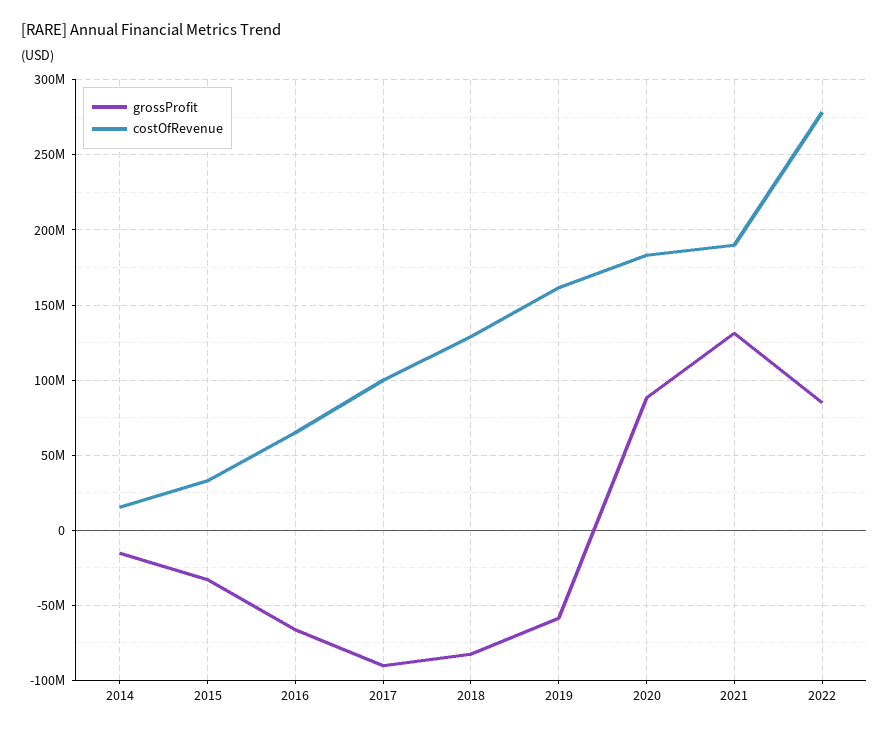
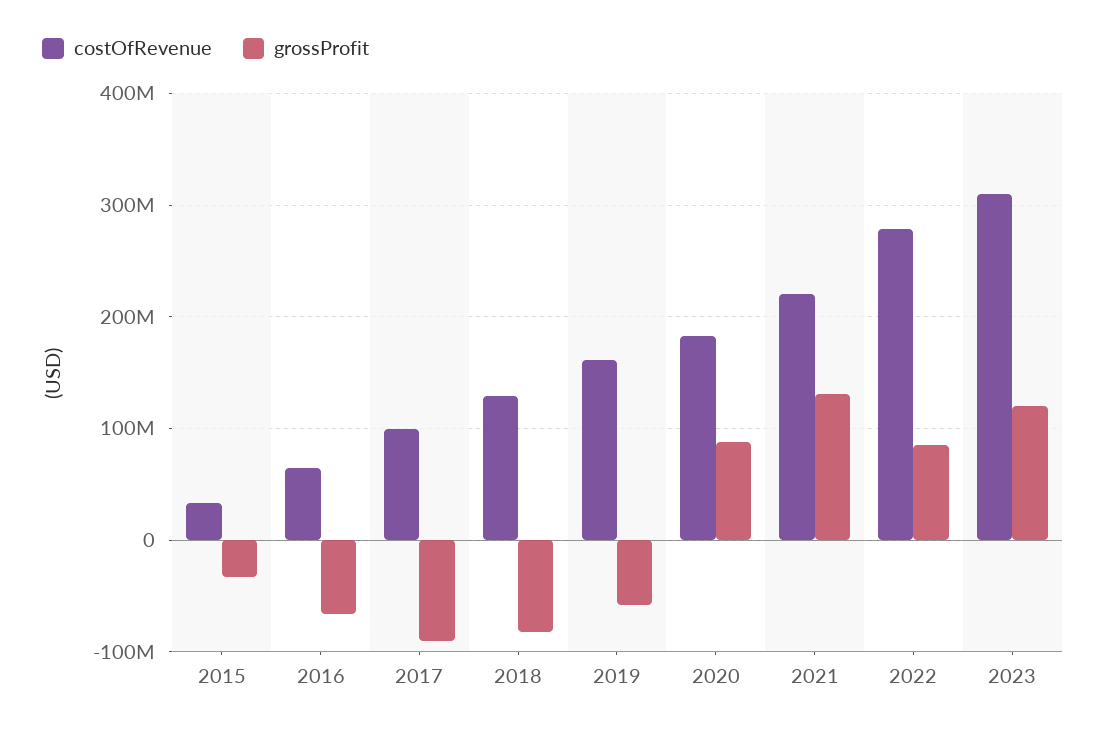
grossProfit, 2014: -15000000 -> none
costOfRevenue, 2014: 15000000 -> none
costOfRevenue, 2021: 190000000 -> 220000000
costOfRevenue, 2023: none -> 310000000
grossProfit, 2023: none -> 120000000

